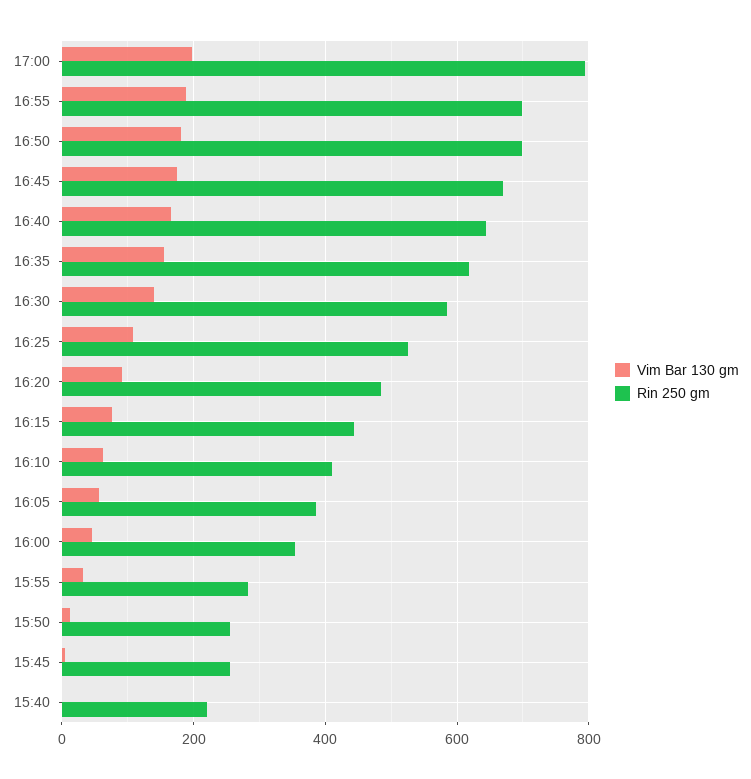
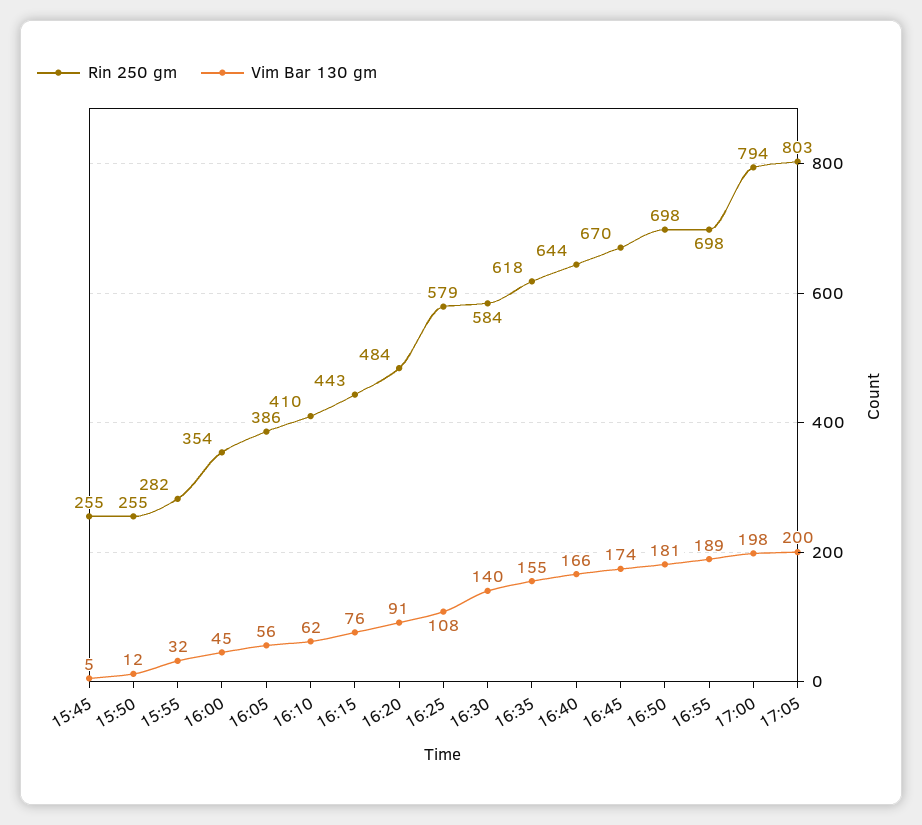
Rin 250 gm, 16:25: 520 -> 579
Vim Bar 130 gm, 15:40: 0 -> none
Rin 250 gm, 15:40: 220 -> none
Rin 250 gm, 17:05: none -> 803
Vim Bar 130 gm, 17:05: none -> 200

